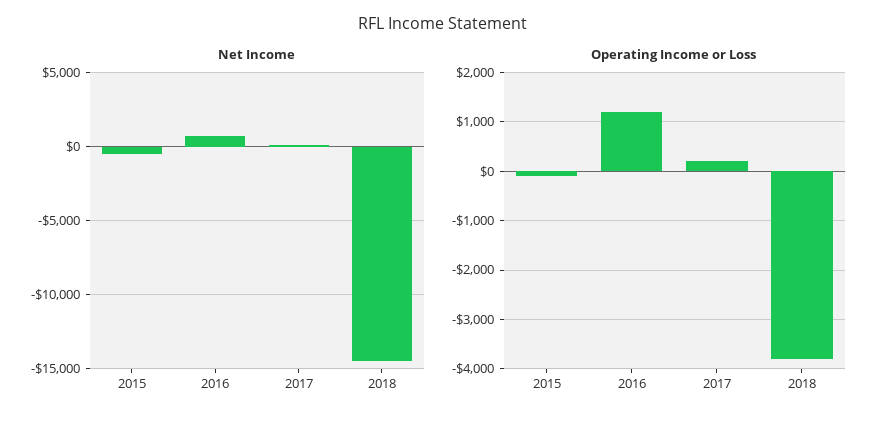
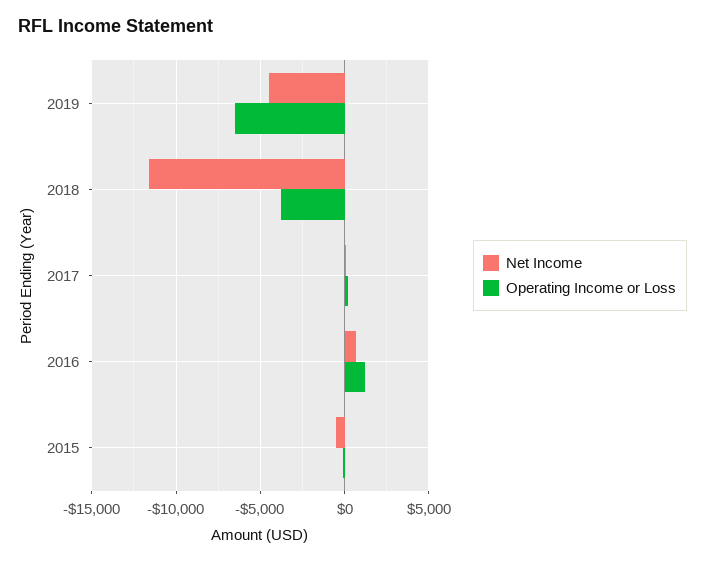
Net Income, 2018: -14500 -> -11500
Net Income, 2019: none -> -4500
Operating Income or Loss, 2019: none -> -6500

